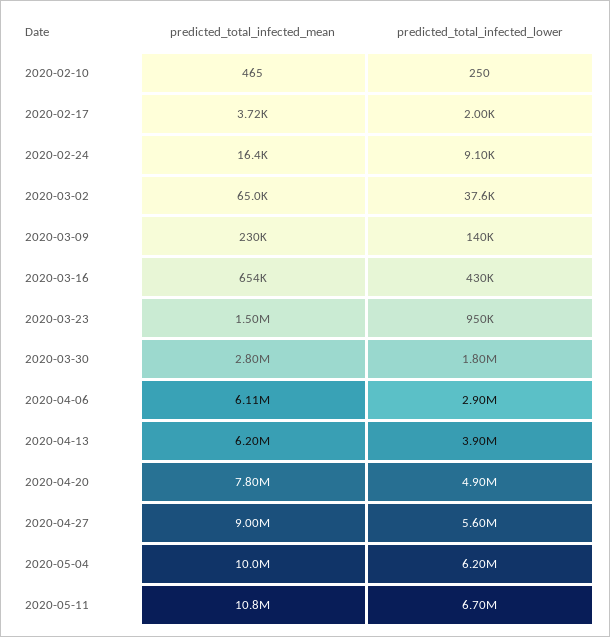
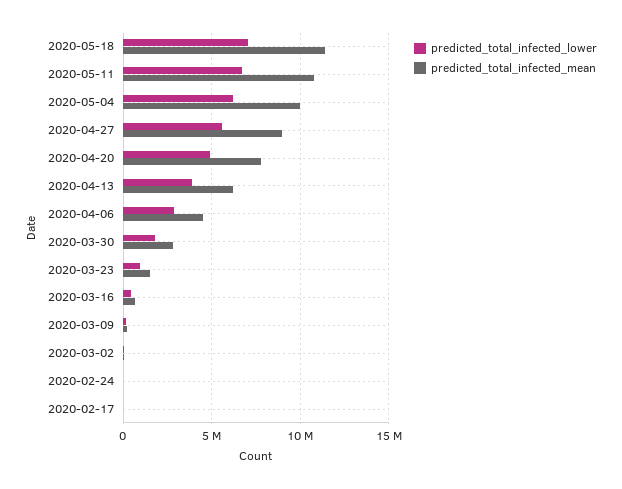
predicted_total_infected_mean, 2020-02-10: 465 -> none
predicted_total_infected_lower, 2020-02-10: 250 -> none
predicted_total_infected_mean, 2020-04-06: 6110000 -> 4500000
predicted_total_infected_lower, 2020-05-18: none -> 7000000
predicted_total_infected_mean, 2020-05-18: none -> 11500000

